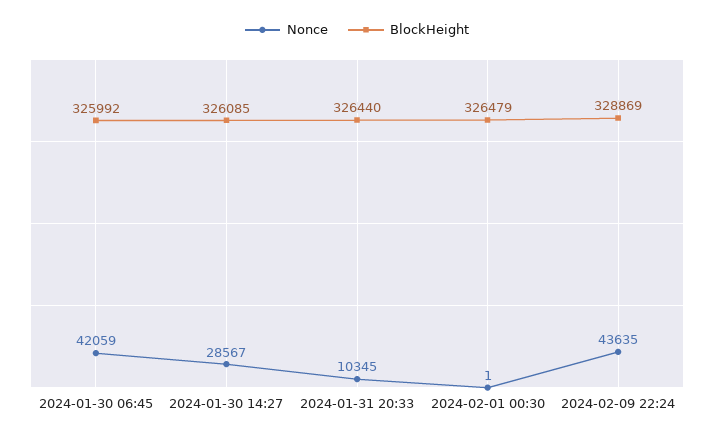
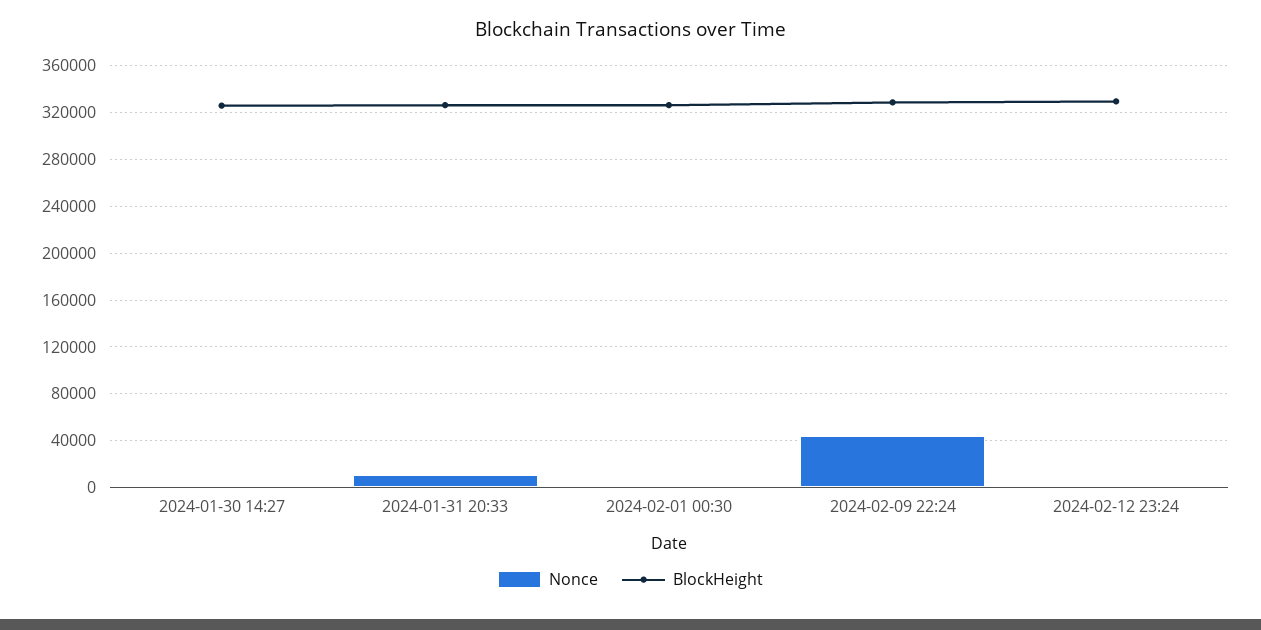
Nonce, 2024-01-30 06:45: 42059 -> none
BlockHeight, 2024-01-30 06:45: 325992 -> none
Nonce, 2024-01-30 14:27: 28567 -> 0
Nonce, 2024-02-12 23:24: none -> 0
BlockHeight, 2024-02-12 23:24: none -> 330000

